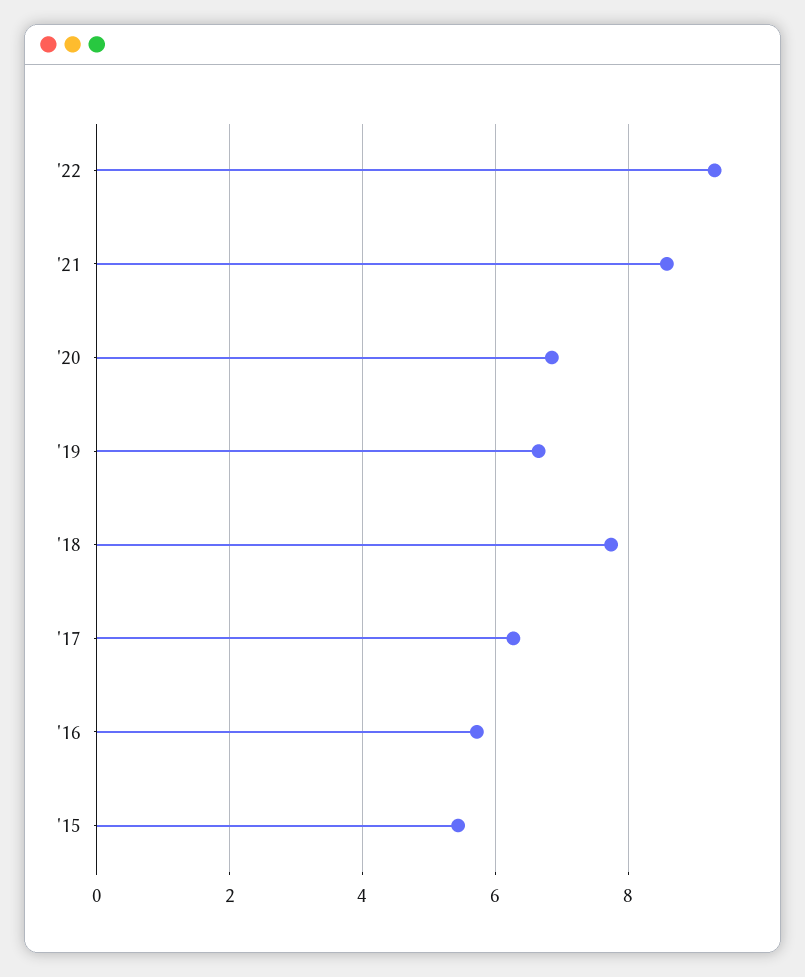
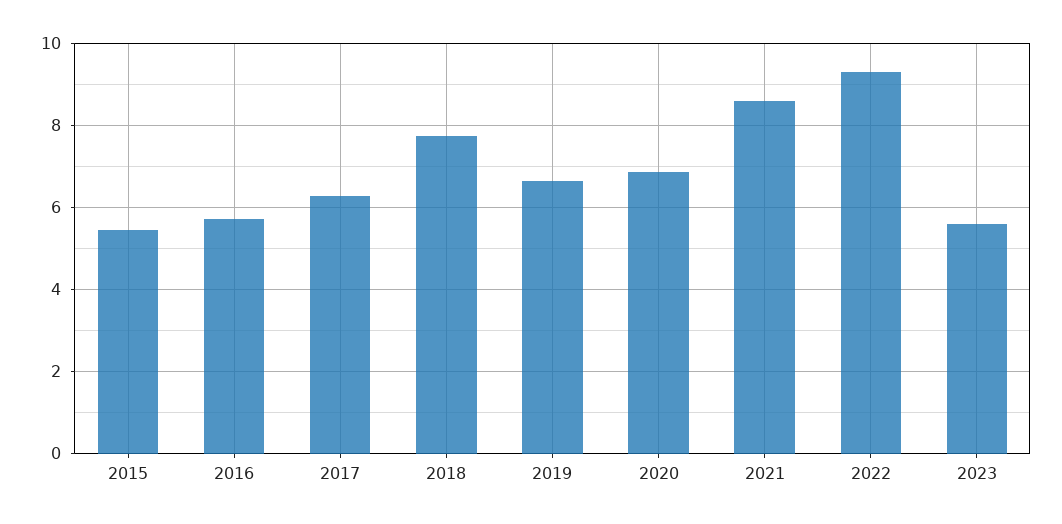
2023: none -> 5.6

